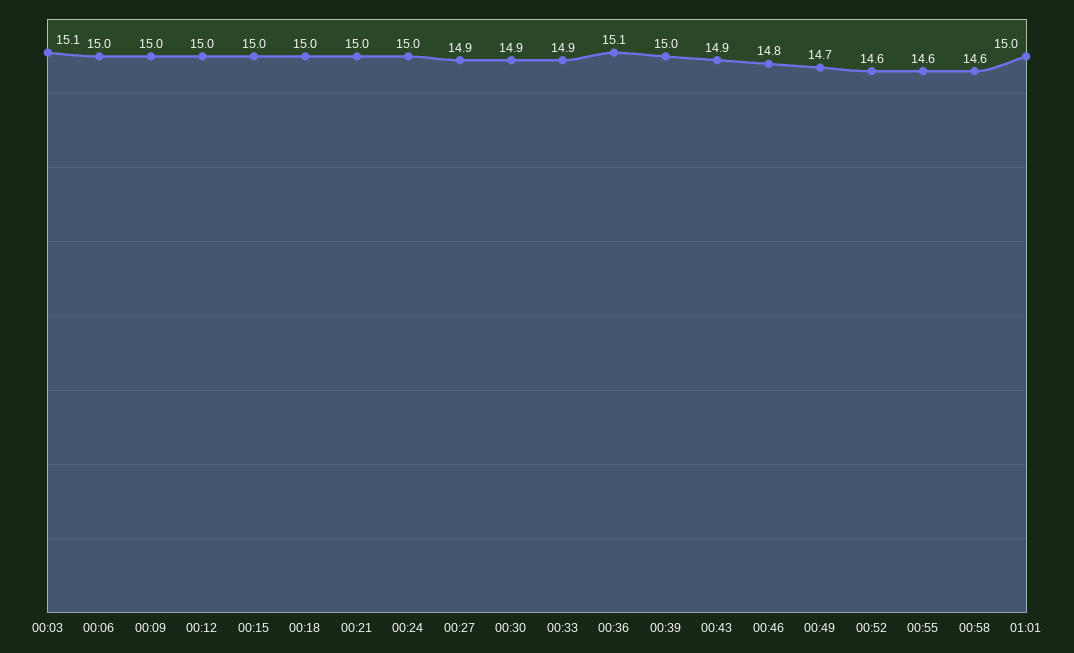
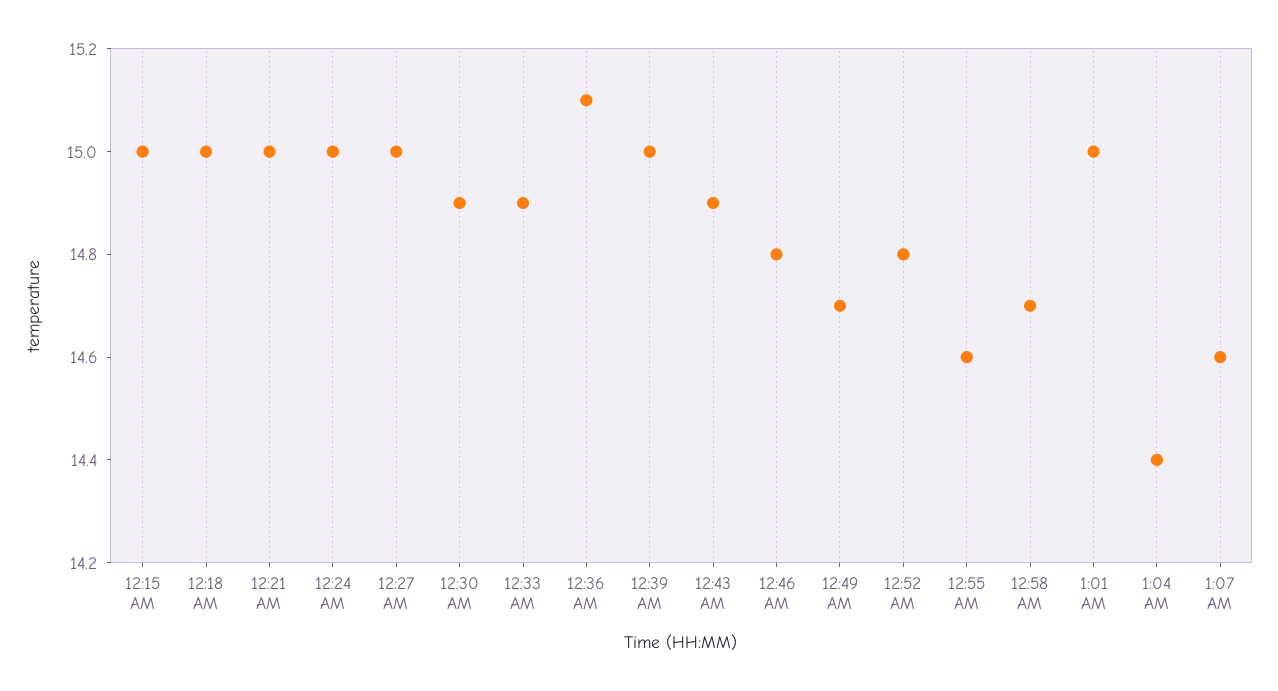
00:03: 15.1 -> none
00:06: 15 -> none
00:09: 15 -> none
00:12: 15 -> none
00:27: 14.9 -> 15
00:52: 14.6 -> 14.8
00:58: 14.6 -> 14.7
1:04 AM: none -> 14.4
1:07 AM: none -> 14.6

